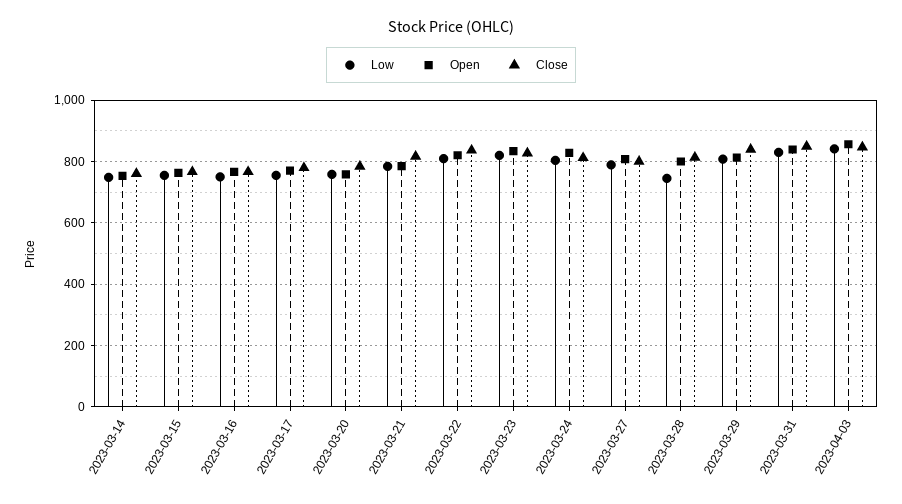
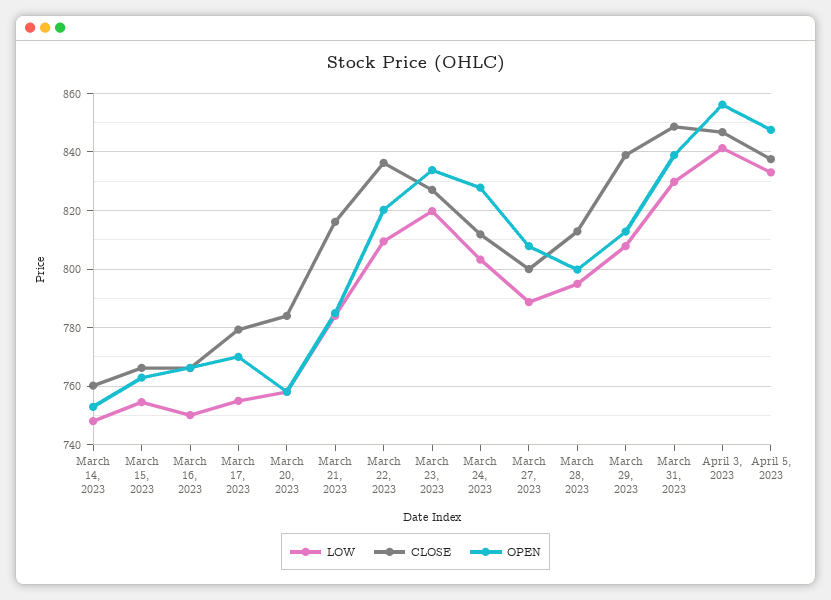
Low, 2023-03-28: 740 -> 795
Low, April 5, 2023: none -> 832.5
Close, April 5, 2023: none -> 837.5
Open, April 5, 2023: none -> 847.5

